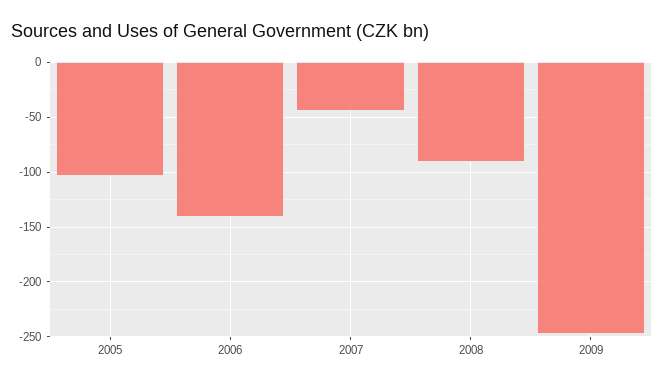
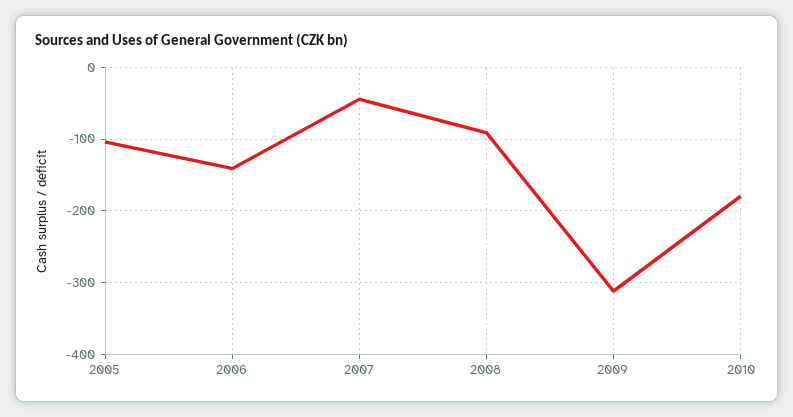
2009: -250 -> -310
2010: none -> -180

